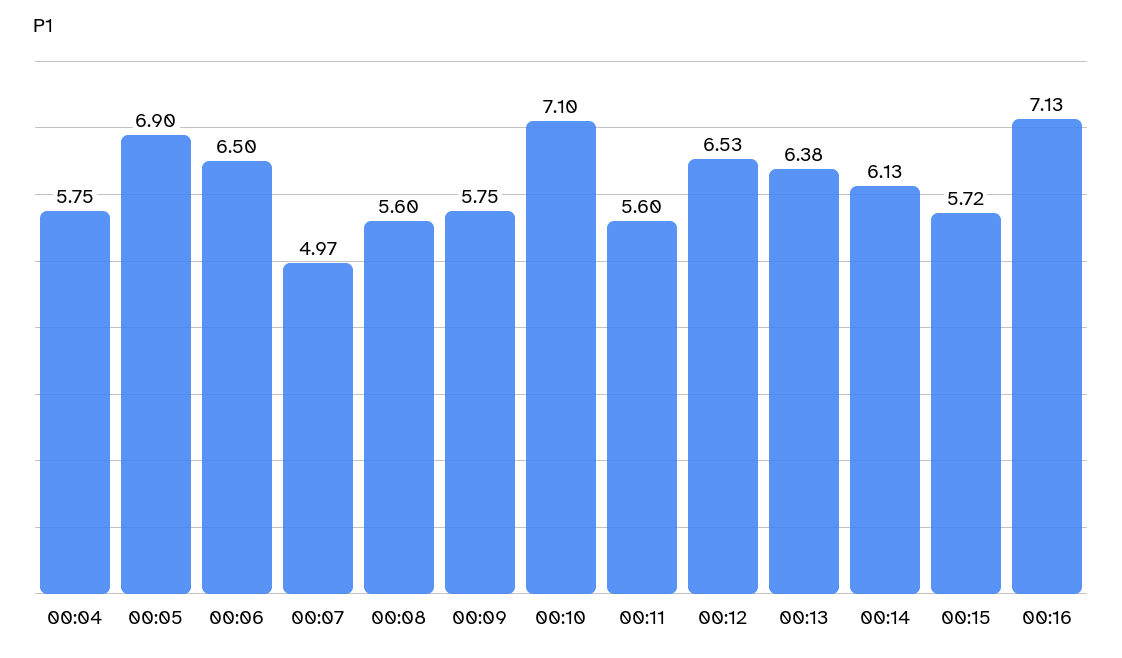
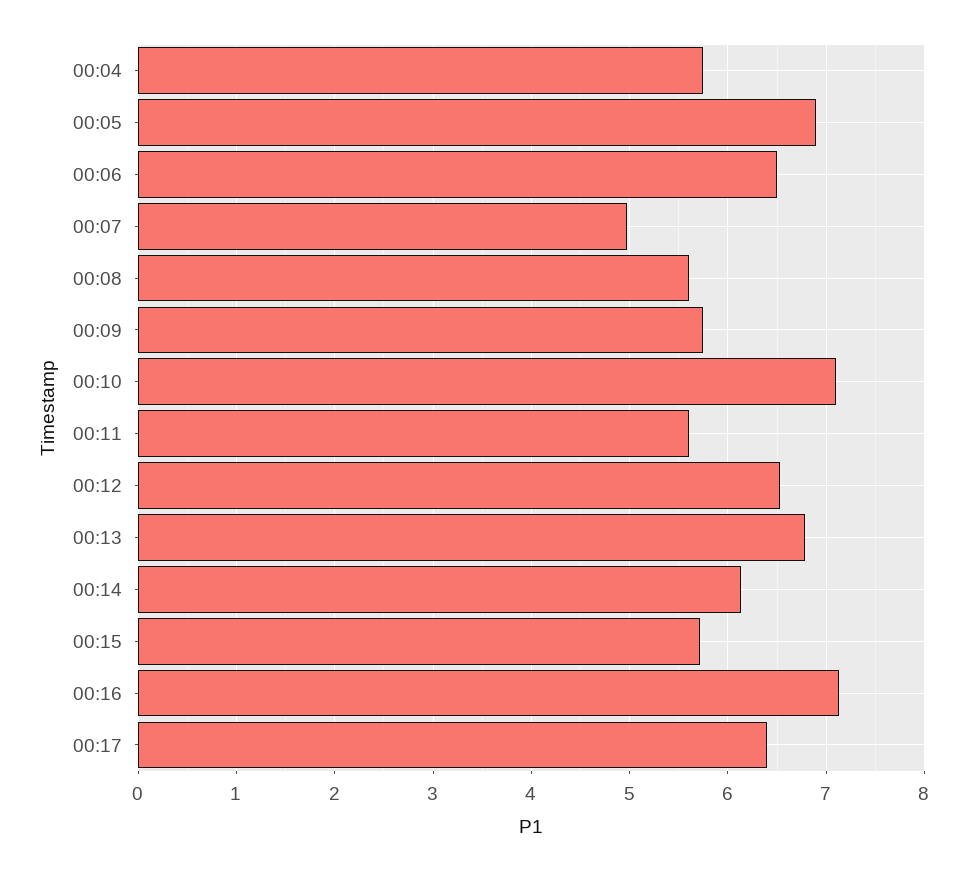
00:13: 6.38 -> 6.8
00:17: none -> 6.4

